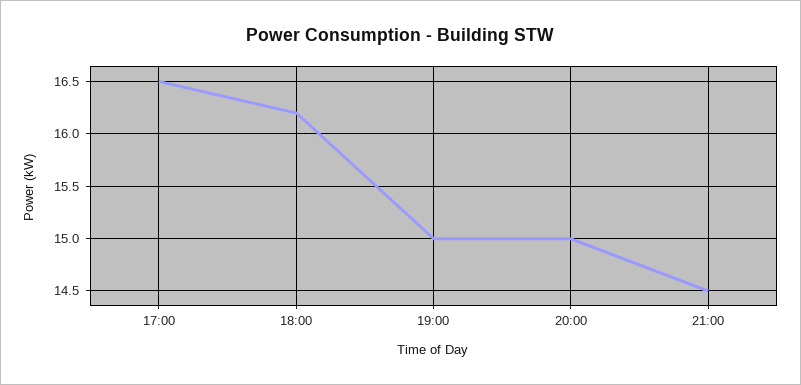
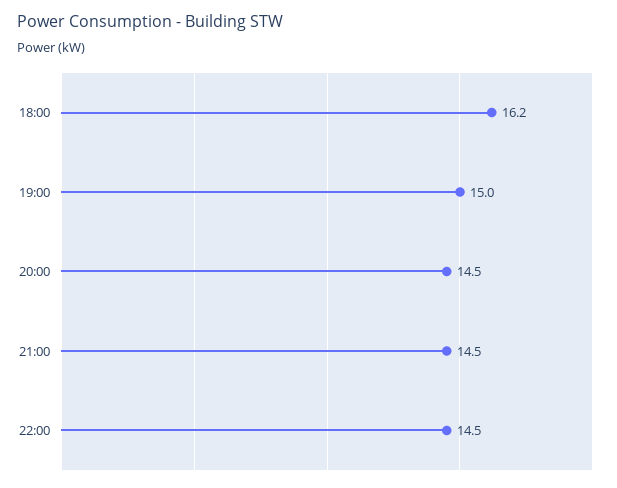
17:00: 16.5 -> none
20:00: 15 -> 14.5
22:00: none -> 14.5

